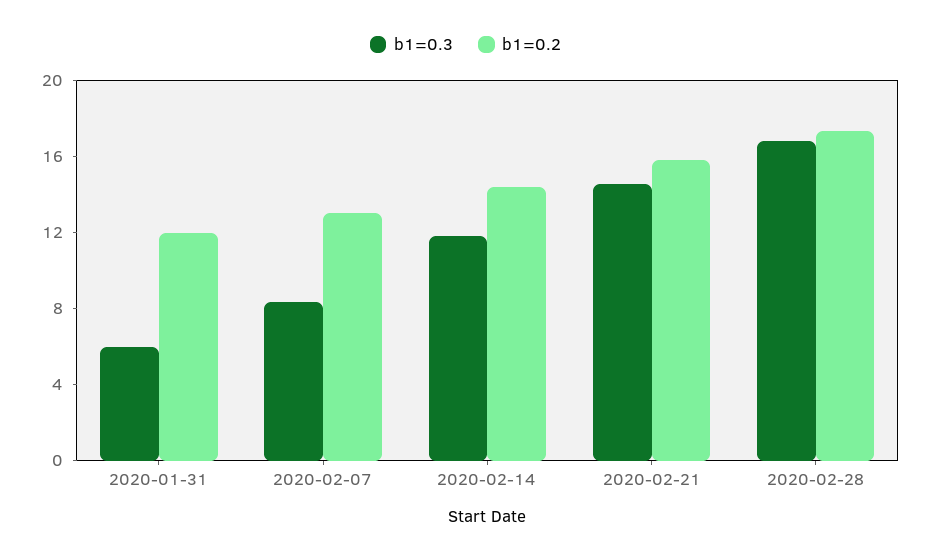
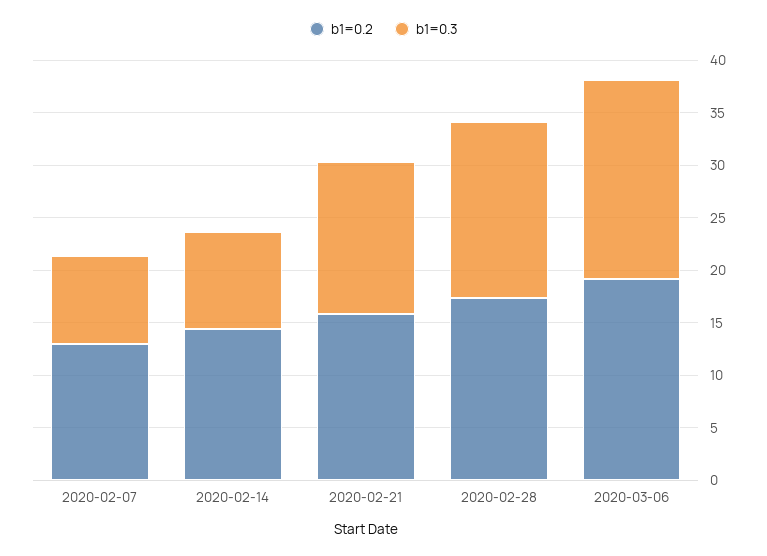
b1=0.3, 2020-01-31: 6 -> none
b1=0.2, 2020-01-31: 12 -> none
b1=0.3, 2020-02-14: 12 -> 9
b1=0.2, 2020-03-06: none -> 19
b1=0.3, 2020-03-06: none -> 19

